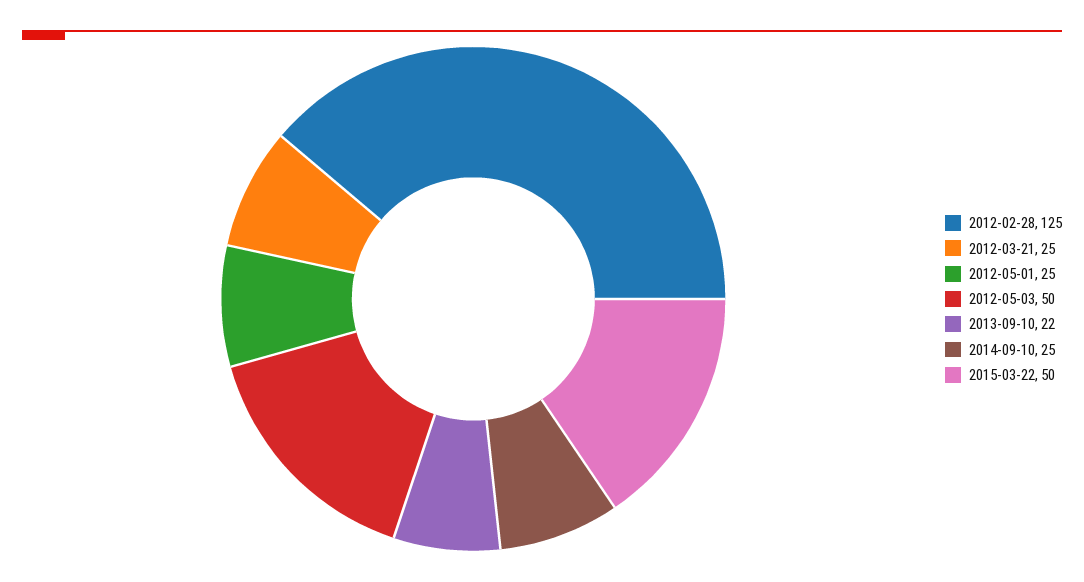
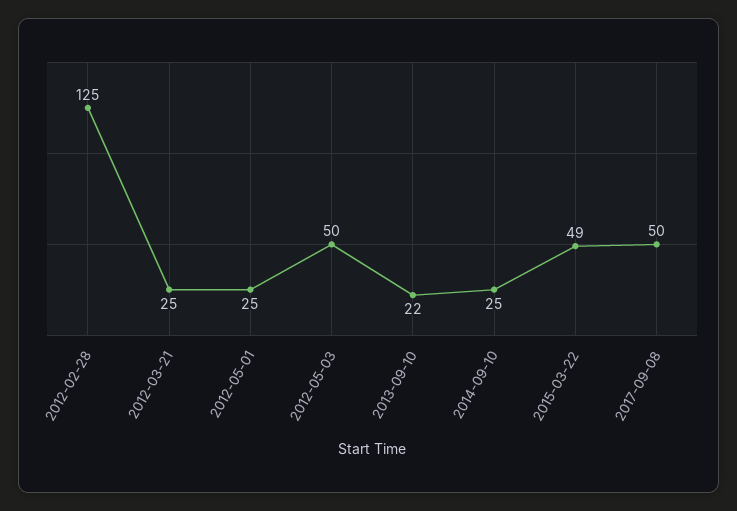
2015-03-22: 50 -> 49
2017-09-08: none -> 50

